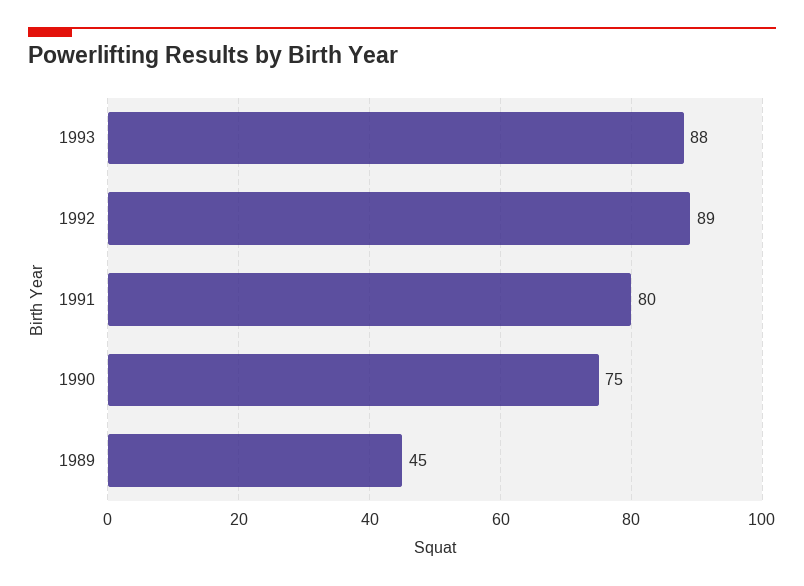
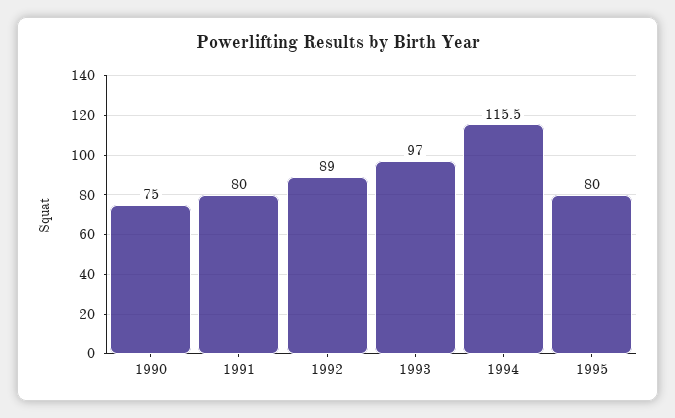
1993: 88 -> 97
1989: 45 -> none
1994: none -> 115.5
1995: none -> 80

